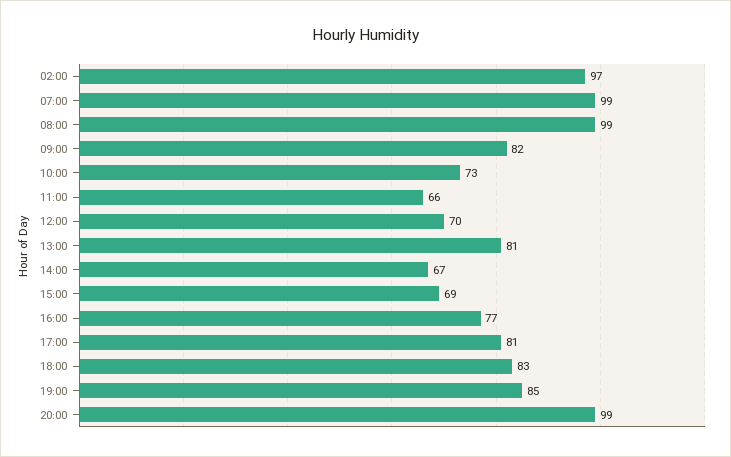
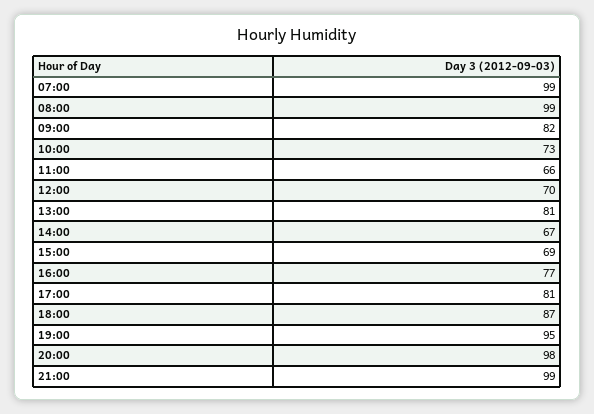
02:00: 97 -> none
18:00: 83 -> 87
19:00: 85 -> 95
20:00: 99 -> 98
21:00: none -> 99

